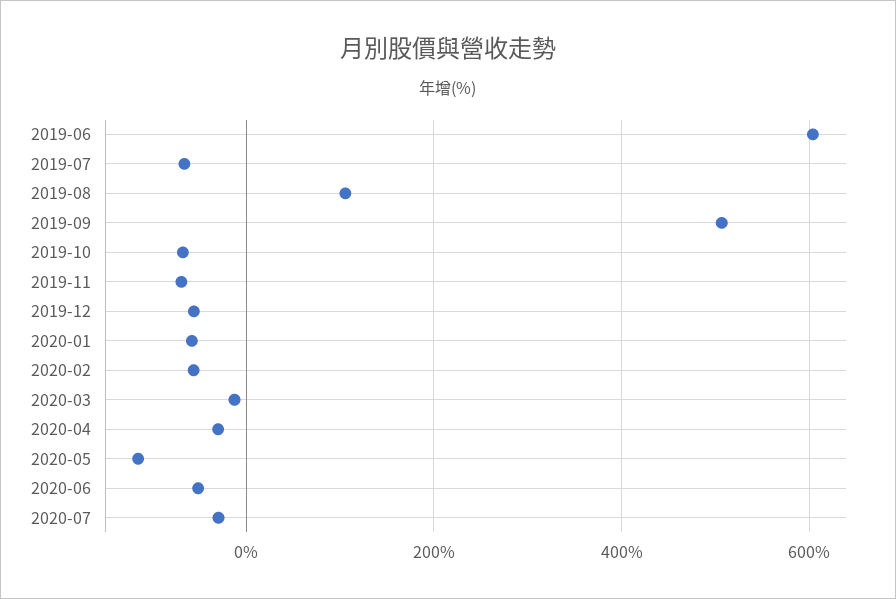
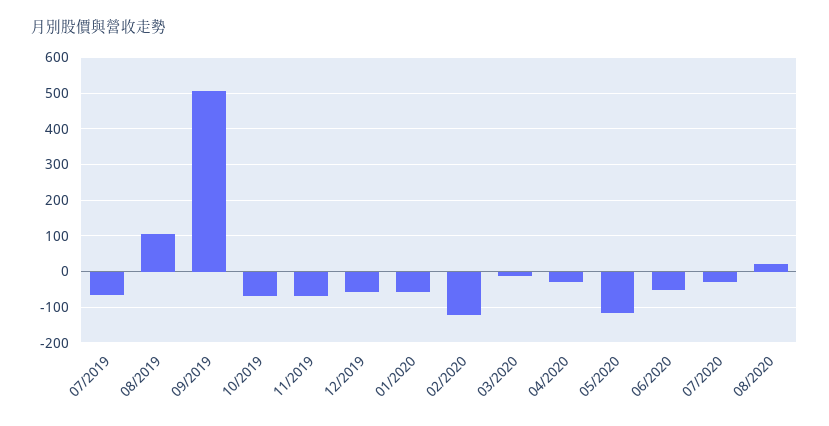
2019-06: 600 -> none
2020-02: -60 -> -120
08/2020: none -> 20

